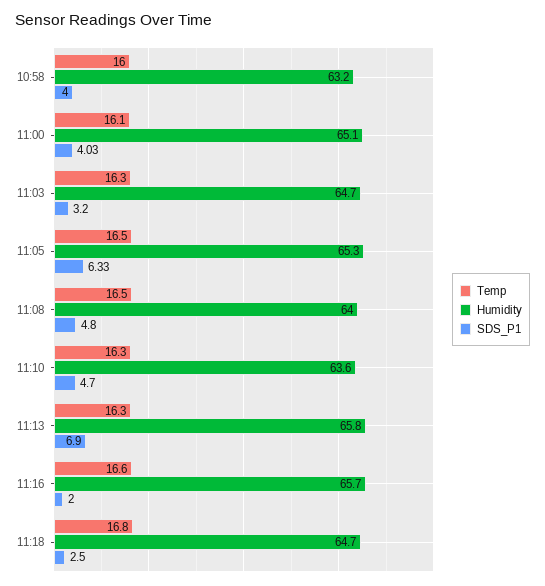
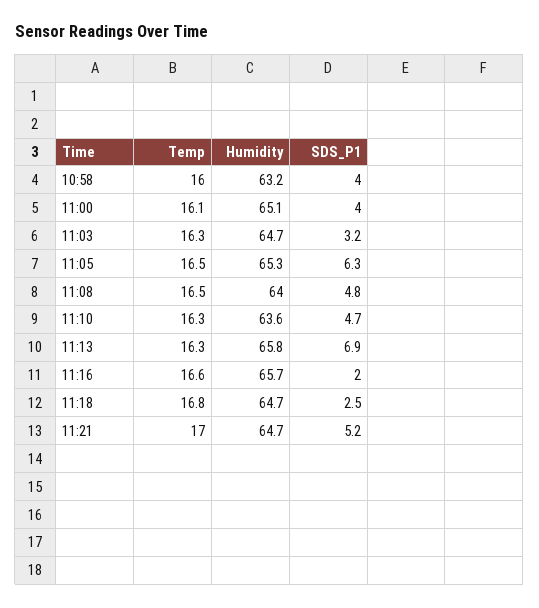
Temp, 11:21: none -> 17
Humidity, 11:21: none -> 64.7
SDS_P1, 11:21: none -> 5.2

